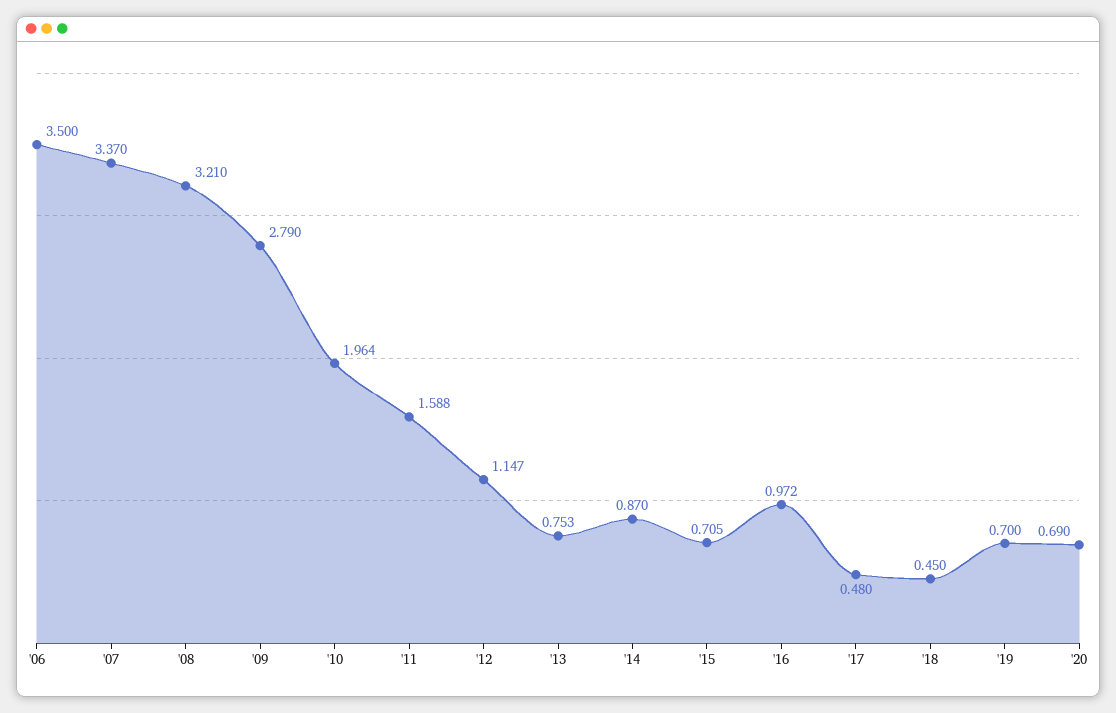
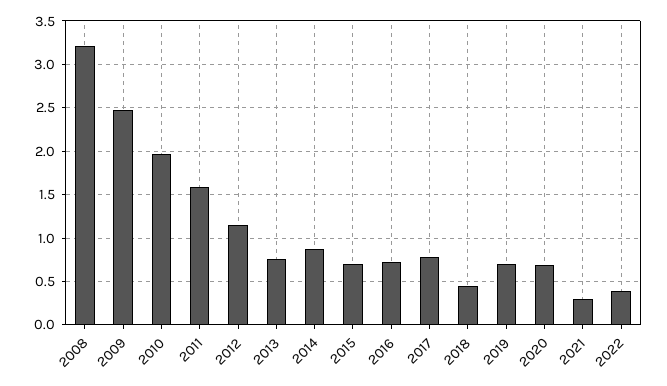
'06: 3.5 -> none
'07: 3.37 -> none
'09: 2.79 -> 2.5
'16: 0.972 -> 0.7
'17: 0.48 -> 0.8
2021: none -> 0.3
2022: none -> 0.4

